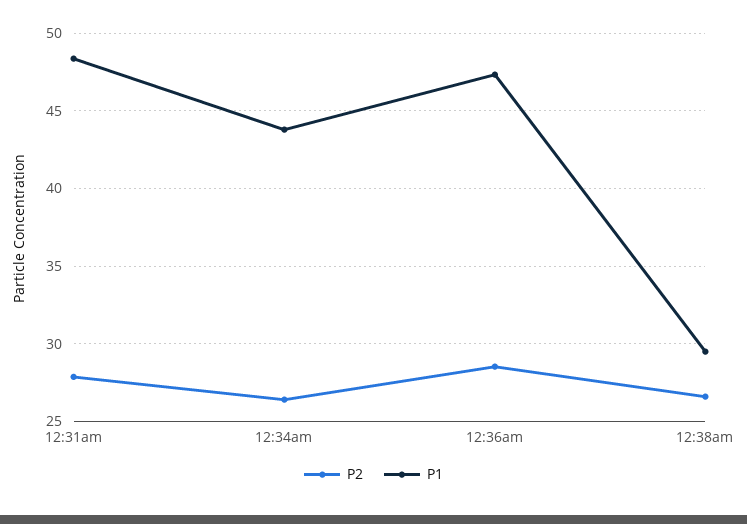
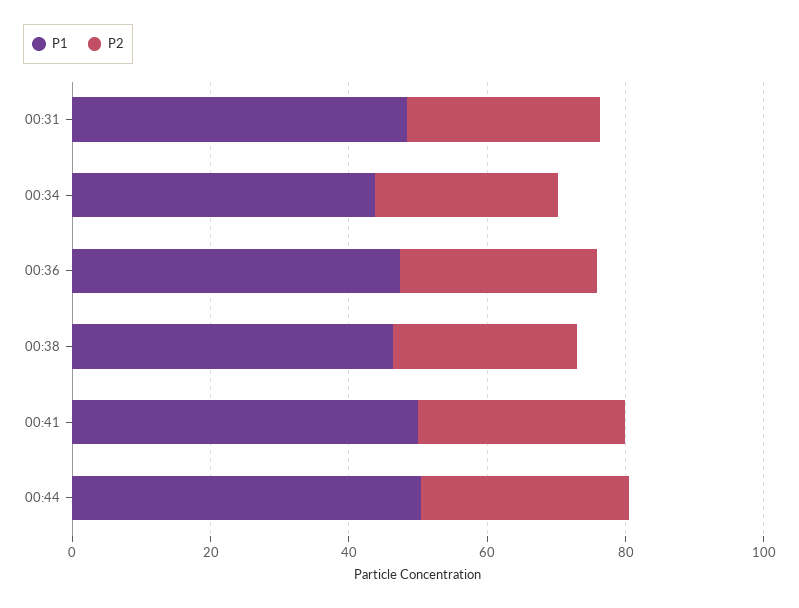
P1, 12:38am: 29.5 -> 45
P1, 00:41: none -> 50
P2, 00:41: none -> 30
P1, 00:44: none -> 50
P2, 00:44: none -> 30

